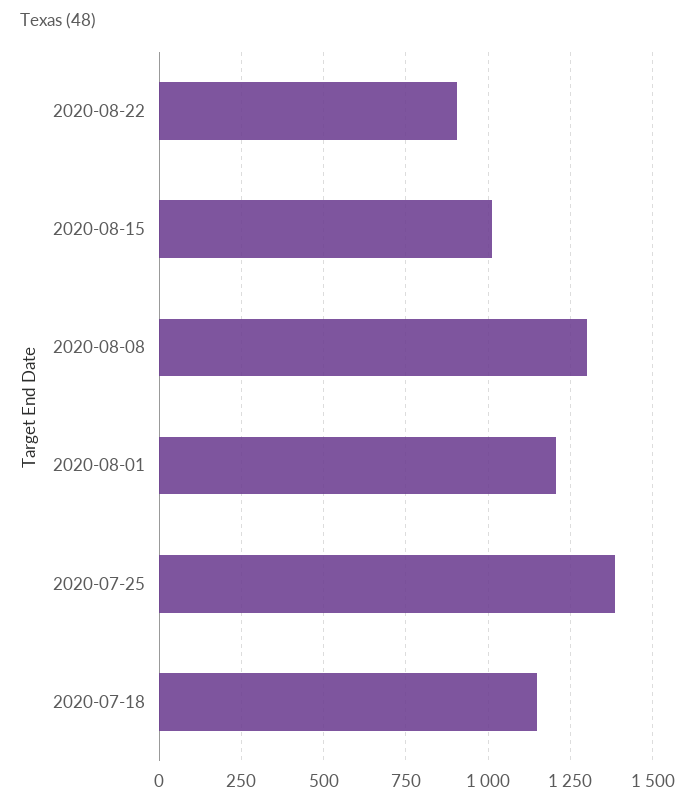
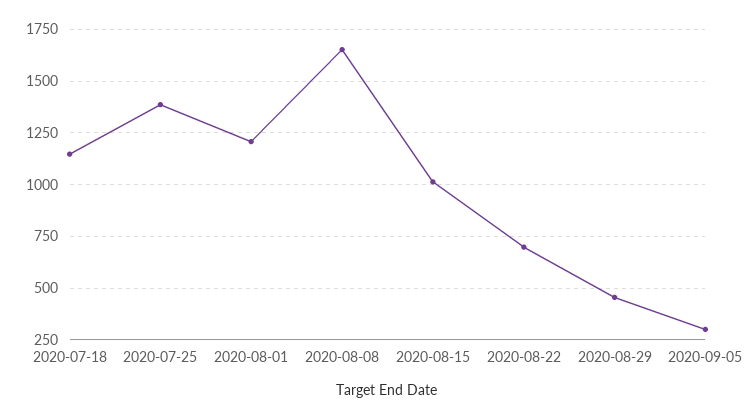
2020-08-22: 900 -> 700
2020-08-08: 1300 -> 1650
2020-08-29: none -> 450
2020-09-05: none -> 300

